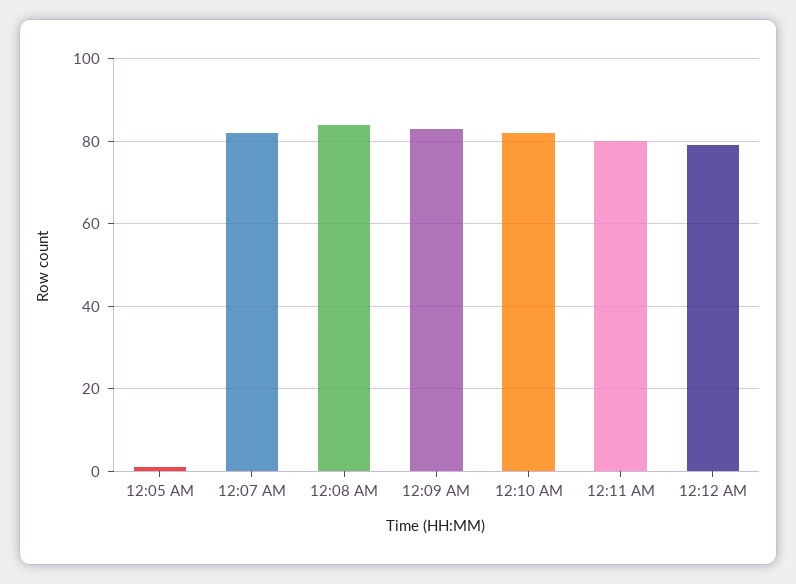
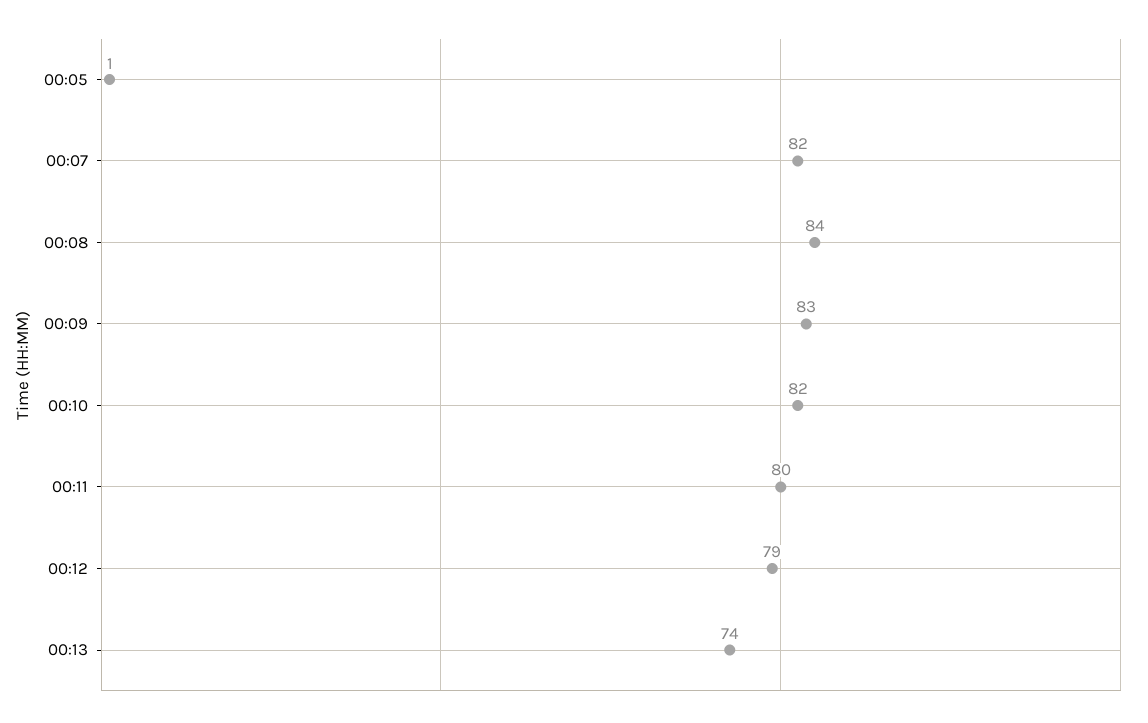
00:13: none -> 74

